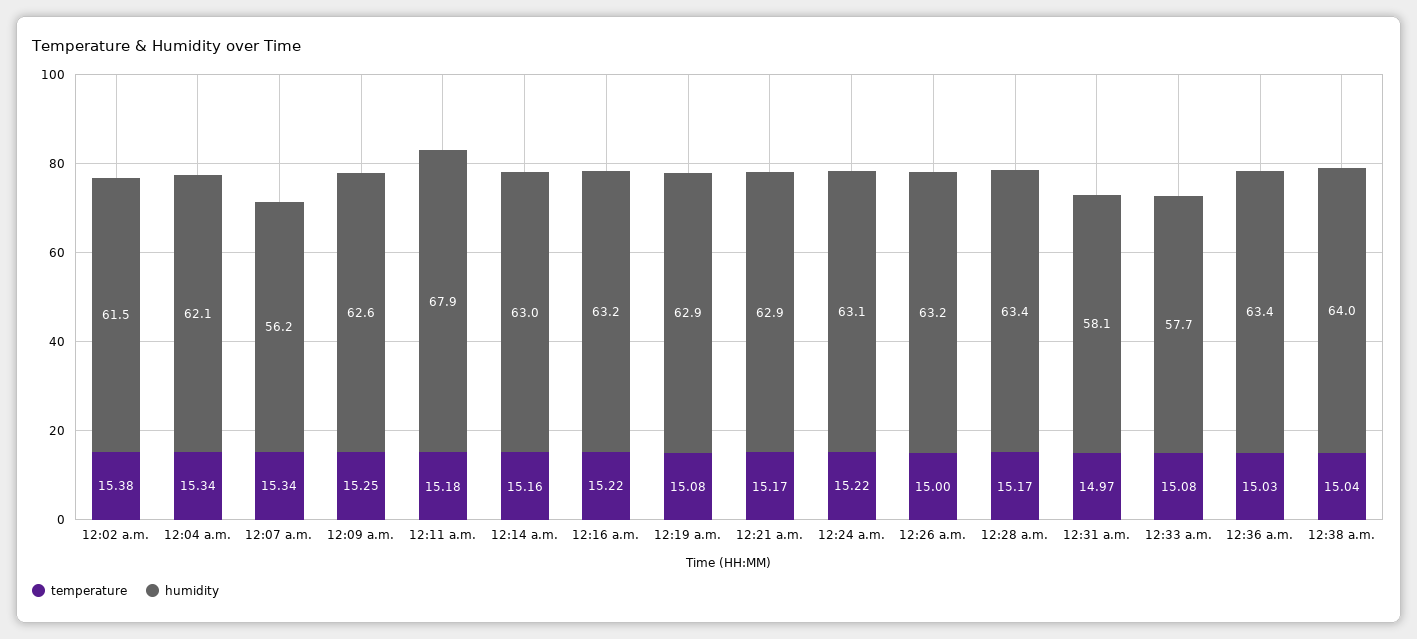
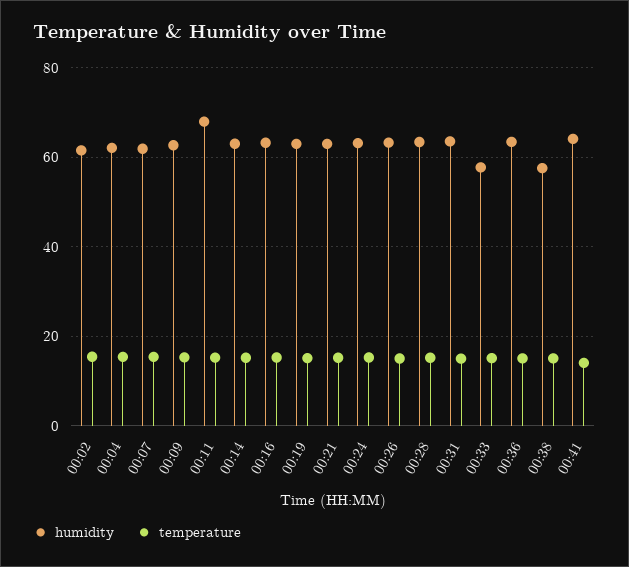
humidity, 12:07 a.m.: 56.2 -> 62
humidity, 12:31 a.m.: 58.1 -> 64
humidity, 12:38 a.m.: 64 -> 58
humidity, 00:41: none -> 64
temperature, 00:41: none -> 14

